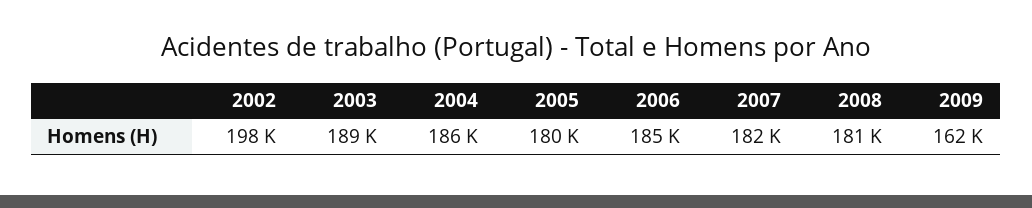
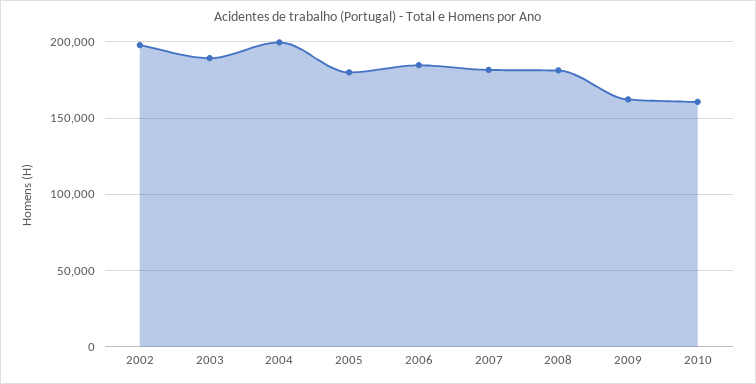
2004: 186000 -> 200000
2010: none -> 160000

